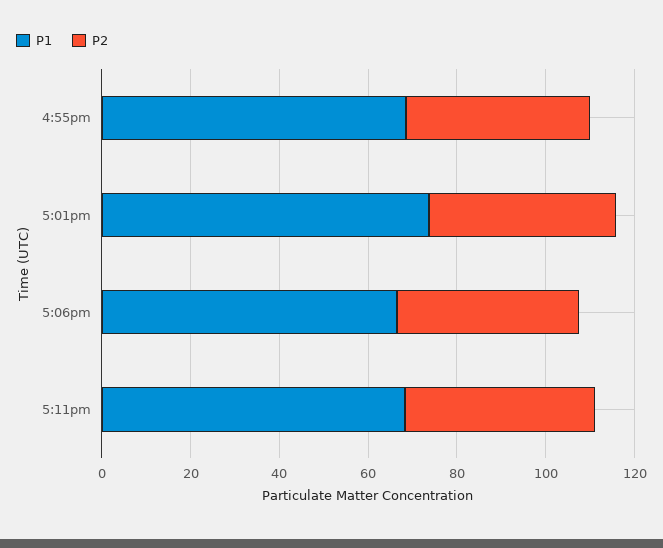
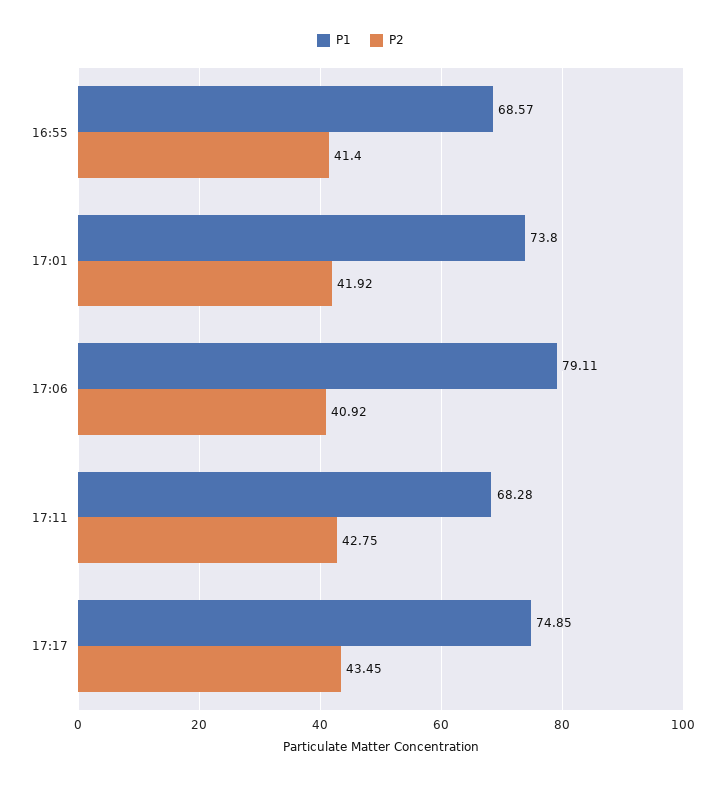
P1, 5:06pm: 65 -> 79.11
P1, 17:17: none -> 74.85
P2, 17:17: none -> 43.45

